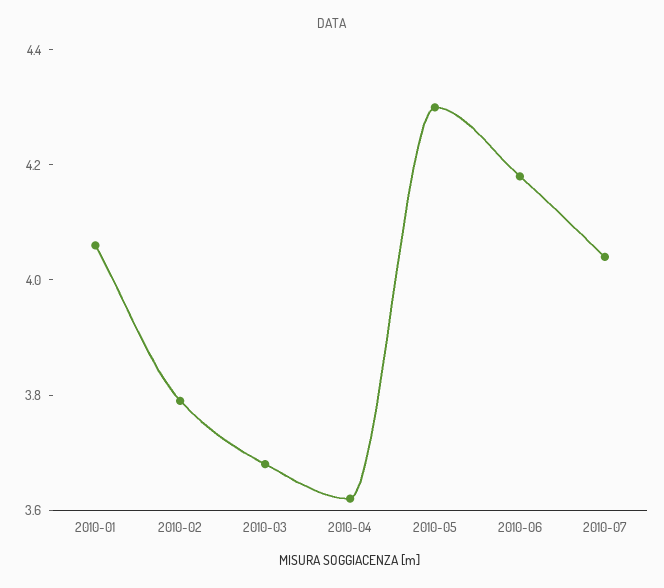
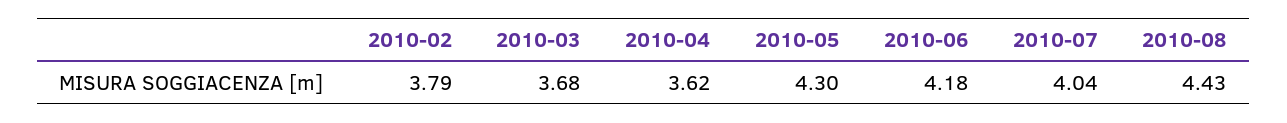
2010-01: 4.05 -> none
2010-08: none -> 4.43

